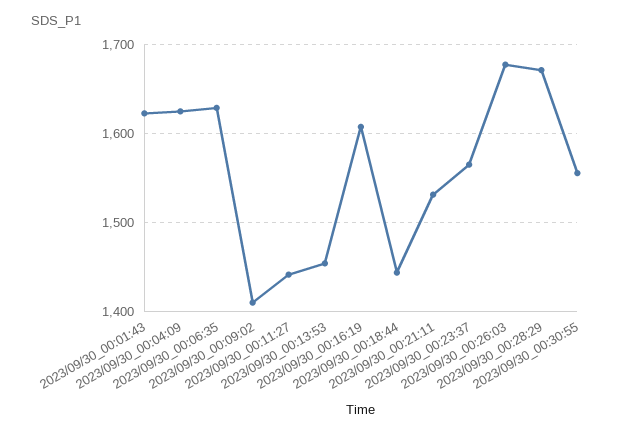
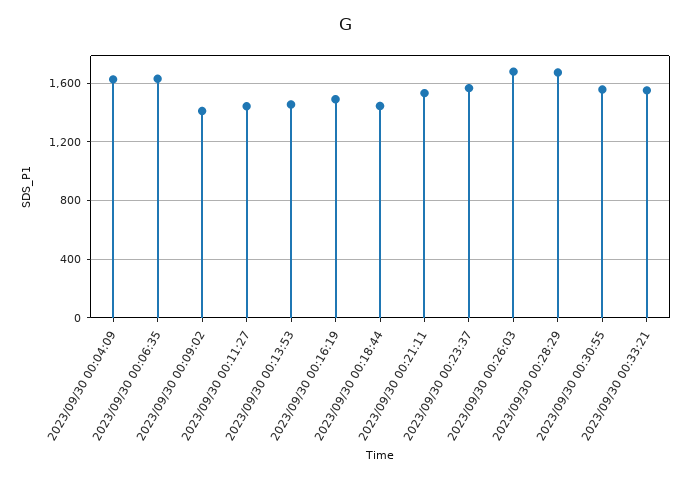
2023/09/30_00:01:43: 1620 -> none
2023/09/30_00:16:19: 1610 -> 1500
2023/09/30 00:33:21: none -> 1550

